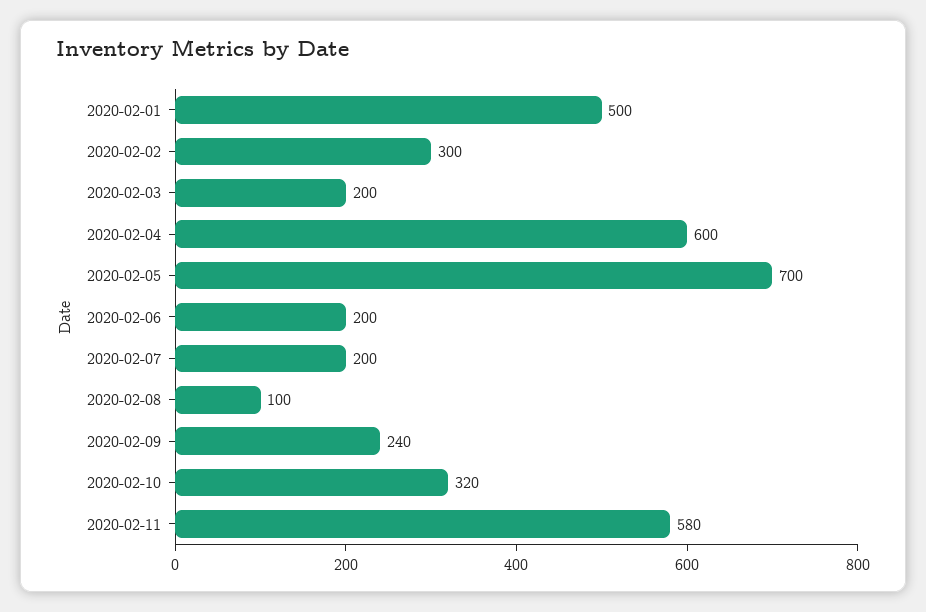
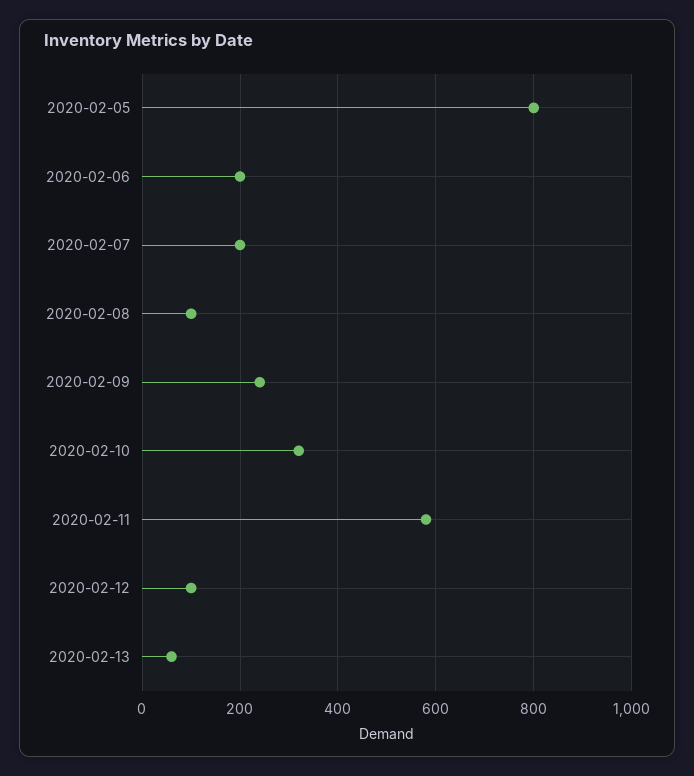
2020-02-01: 500 -> none
2020-02-02: 300 -> none
2020-02-03: 200 -> none
2020-02-04: 600 -> none
2020-02-05: 700 -> 800
2020-02-12: none -> 100
2020-02-13: none -> 60

